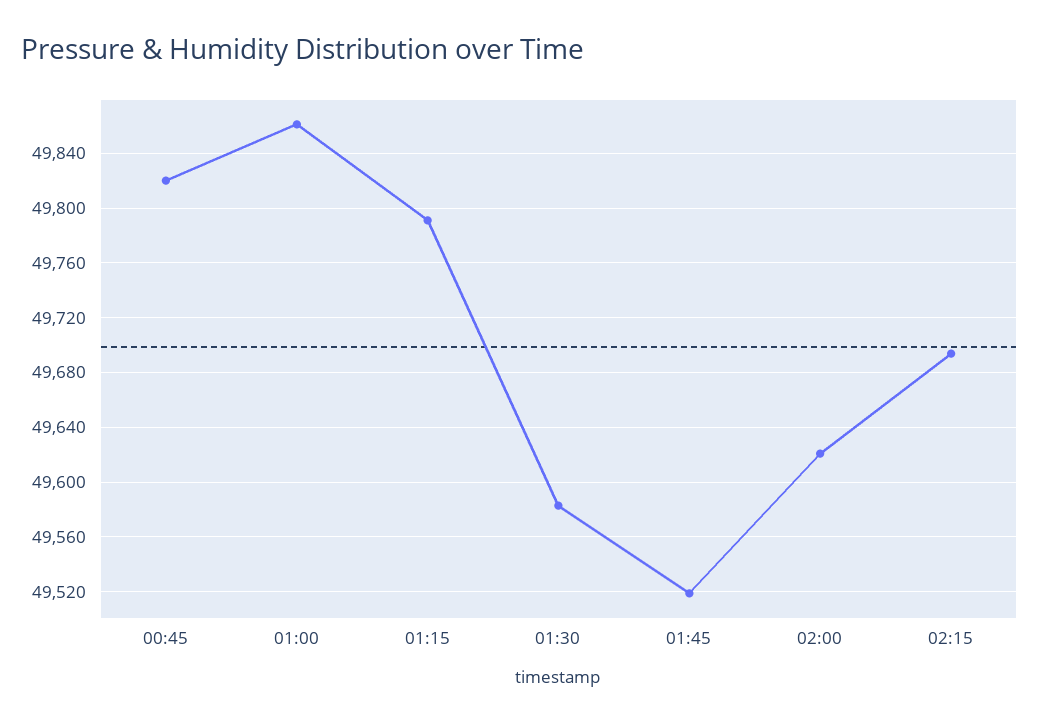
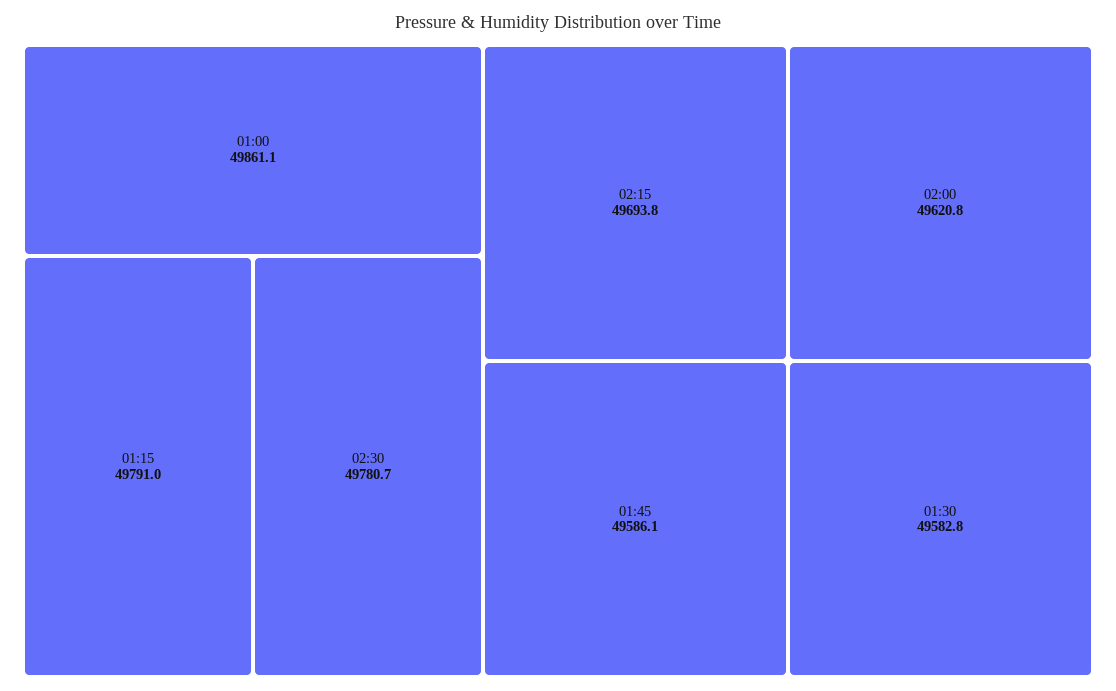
00:45: 49820 -> none
01:45: 49520 -> 49586.1
02:30: none -> 49780.7

